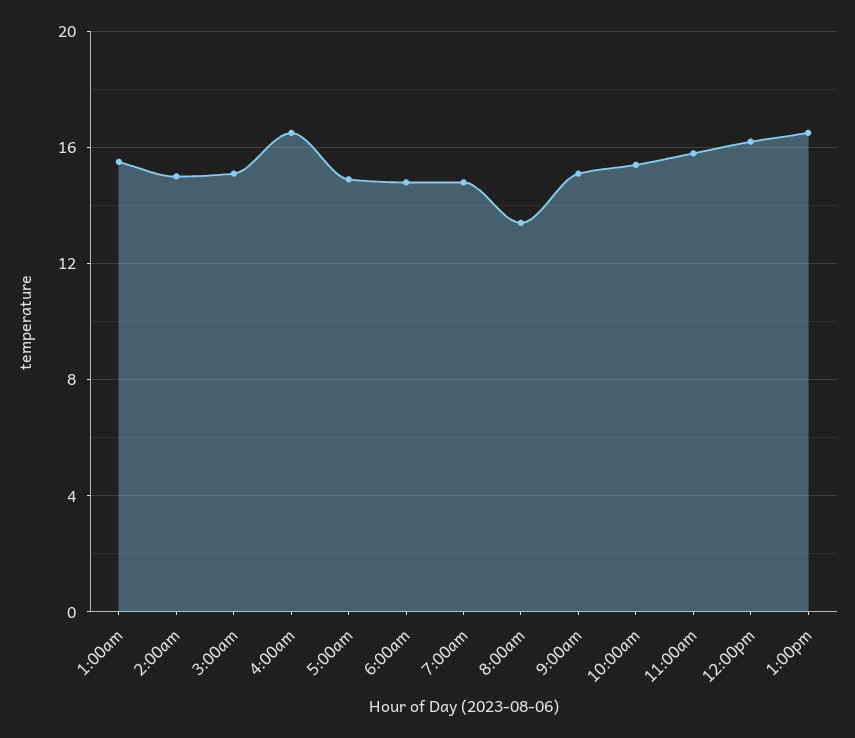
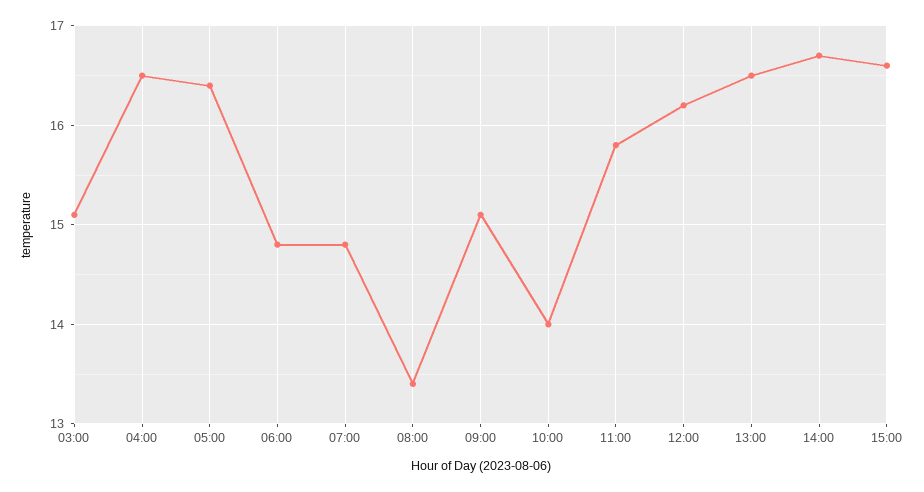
1:00am: 15.5 -> none
2:00am: 15 -> none
5:00am: 15 -> 16.4
10:00am: 15.5 -> 14
14:00: none -> 16.7
15:00: none -> 16.6

